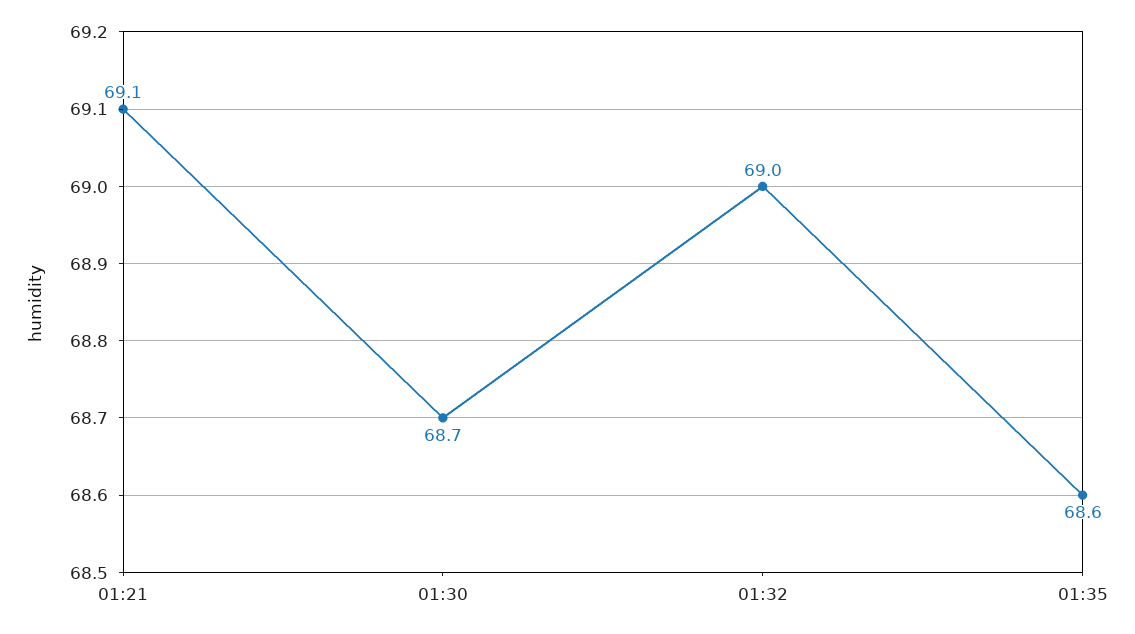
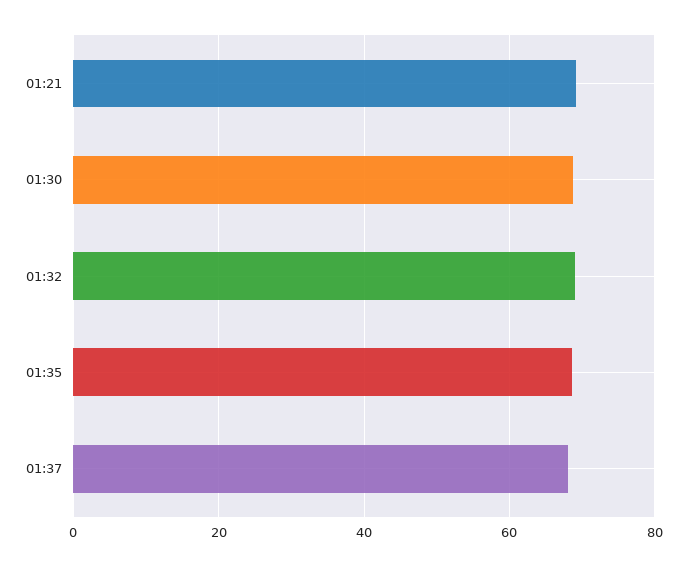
01:37: none -> 68

